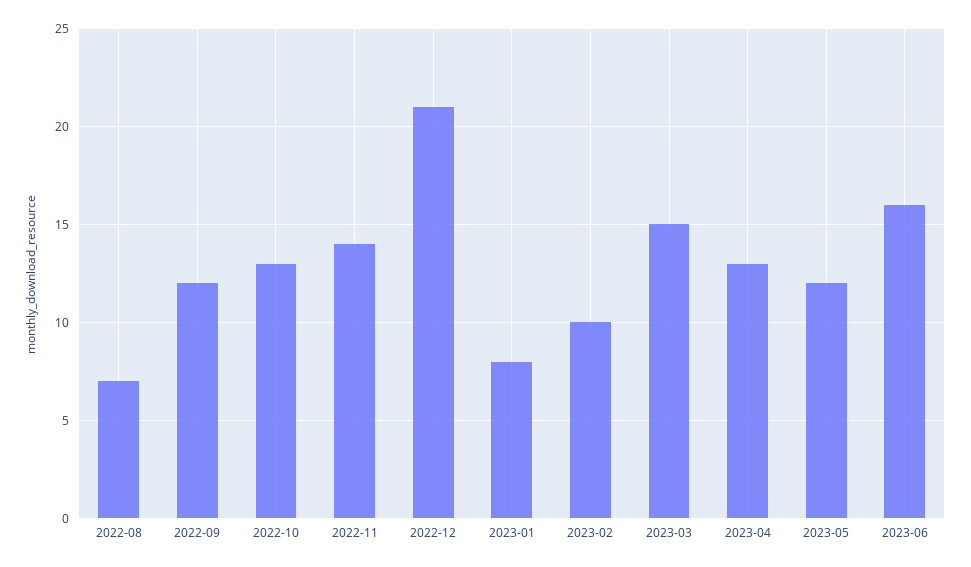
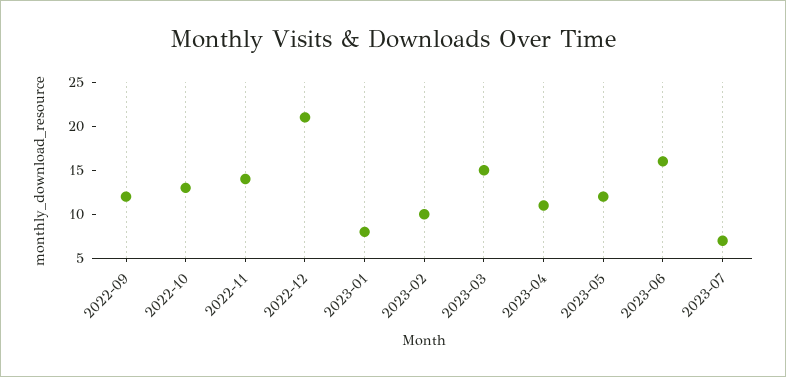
2022-08: 7 -> none
2023-04: 13 -> 11
2023-07: none -> 7

